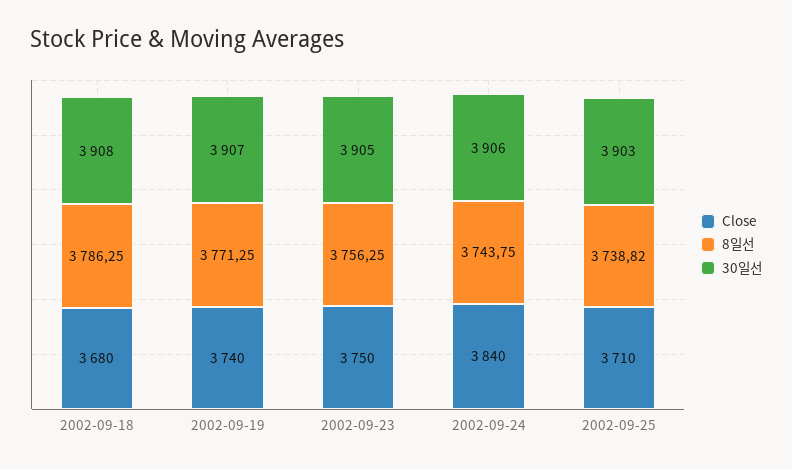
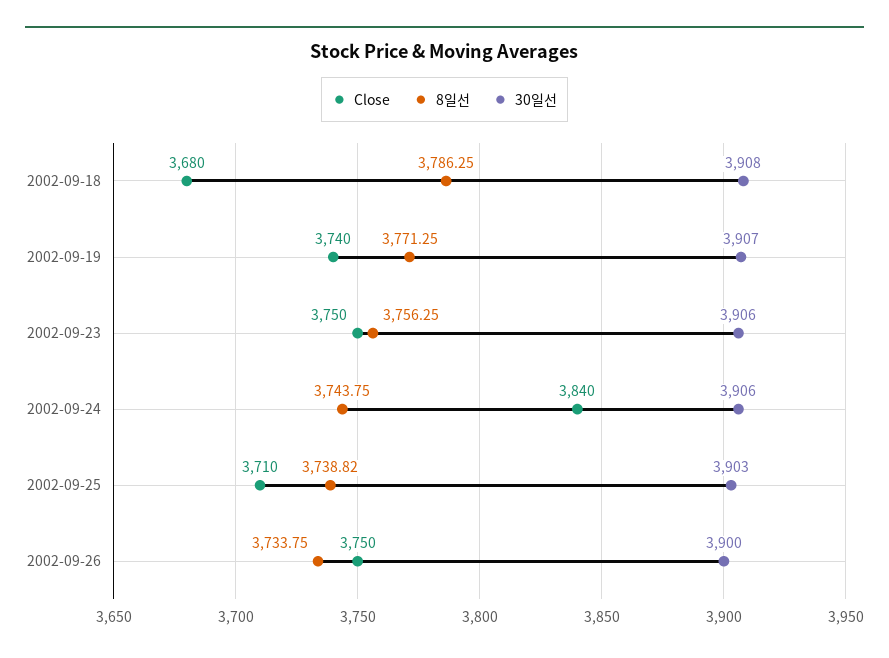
30일선, 2002-09-23: 3905 -> 3906
Close, 2002-09-26: none -> 3750
8일선, 2002-09-26: none -> 3733.75
30일선, 2002-09-26: none -> 3900

